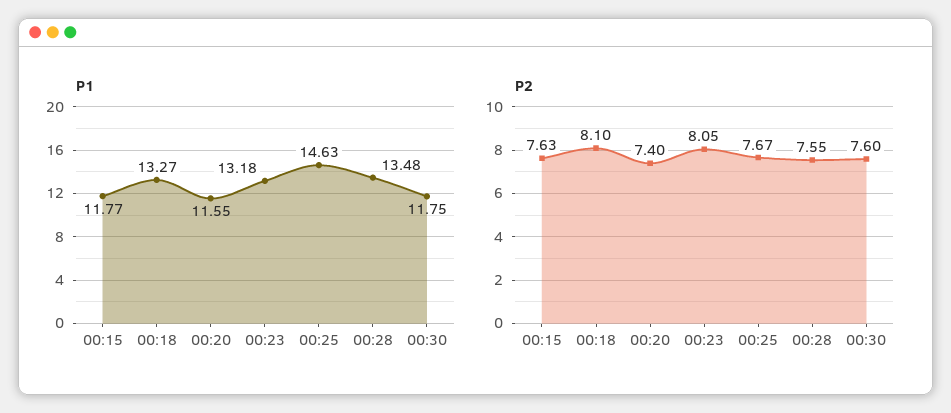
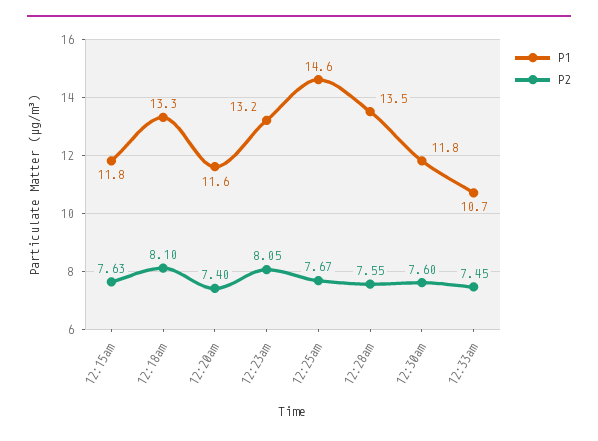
P1, 12:33am: none -> 10.7
P2, 12:33am: none -> 7.45

